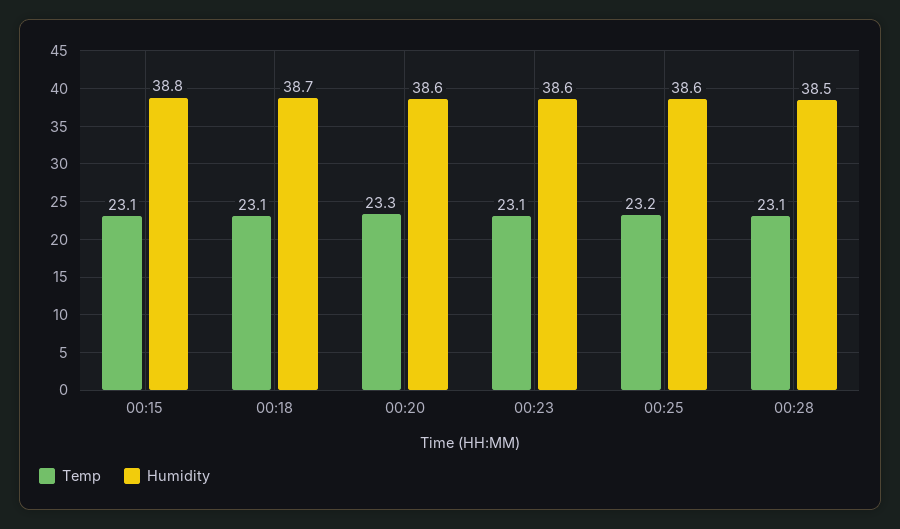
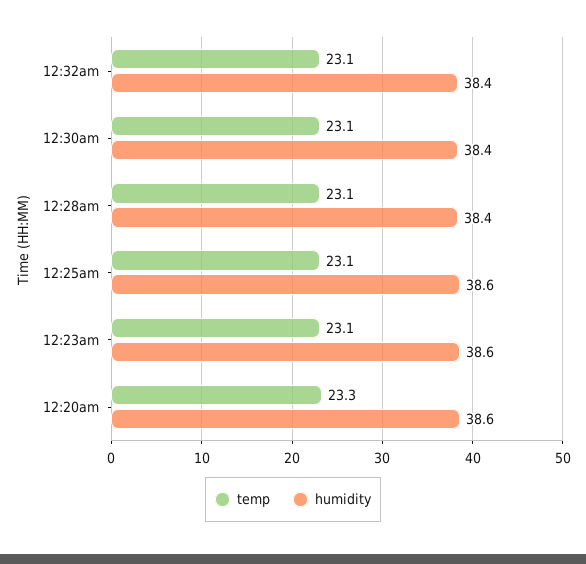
Temp, 00:15: 23.1 -> none
Humidity, 00:15: 38.8 -> none
Temp, 00:18: 23.1 -> none
Humidity, 00:18: 38.7 -> none
Temp, 00:25: 23.2 -> 23.1
Humidity, 00:28: 38.5 -> 38.4
Temp, 12:32am: none -> 23.1
Humidity, 12:32am: none -> 38.4
Temp, 12:30am: none -> 23.1
Humidity, 12:30am: none -> 38.4

